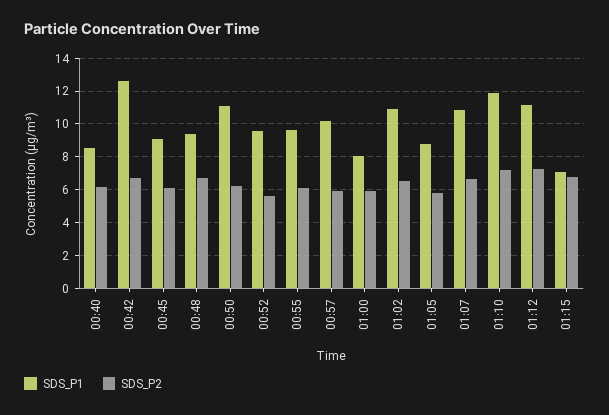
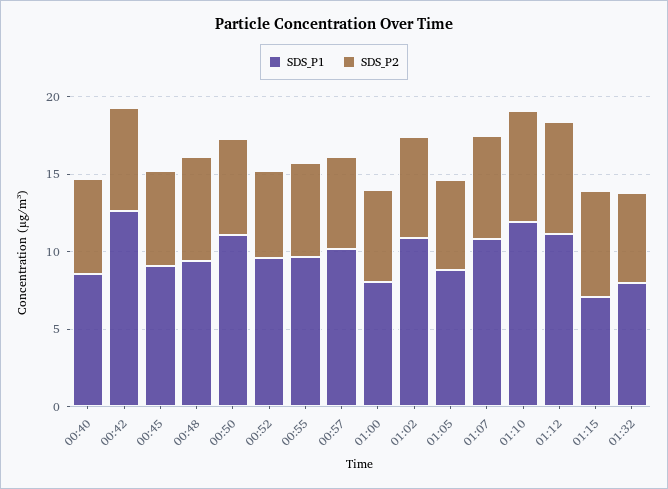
SDS_P1, 01:32: none -> 8
SDS_P2, 01:32: none -> 6

